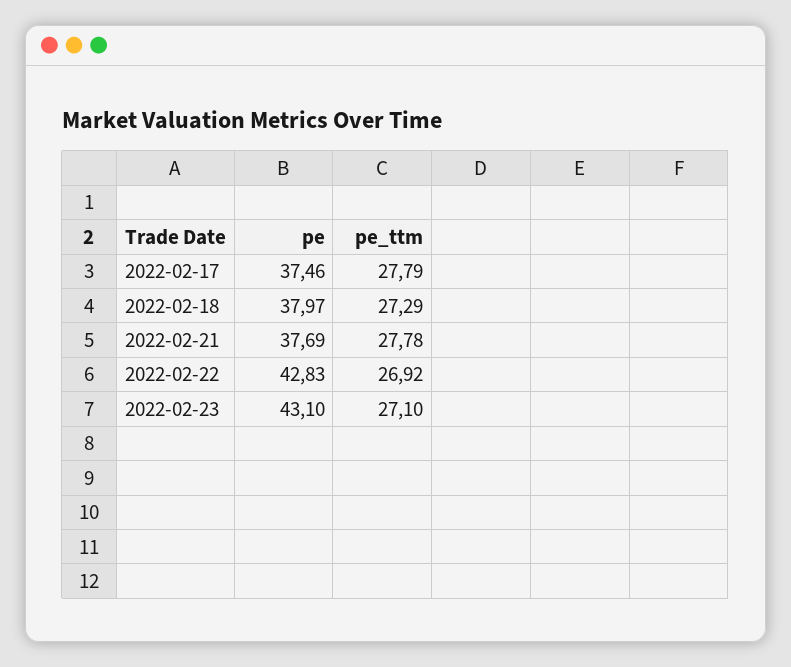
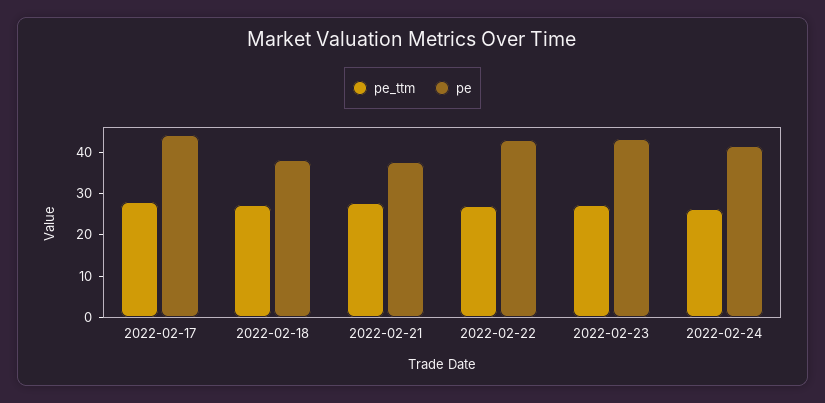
pe, 2022-02-17: 37.46 -> 44
pe_ttm, 2022-02-24: none -> 26
pe, 2022-02-24: none -> 42

